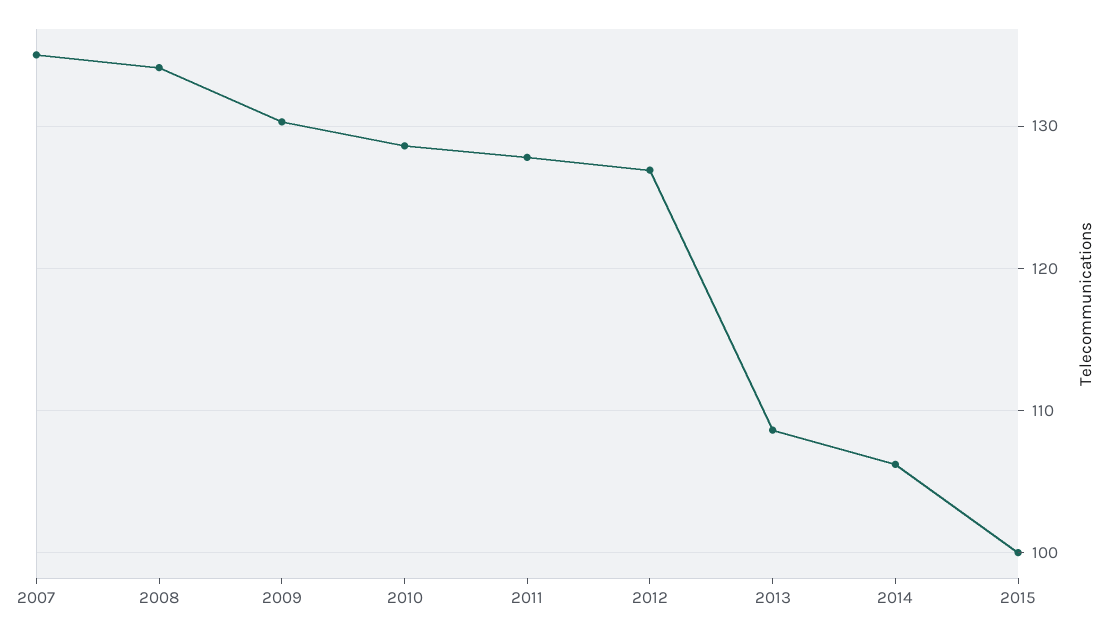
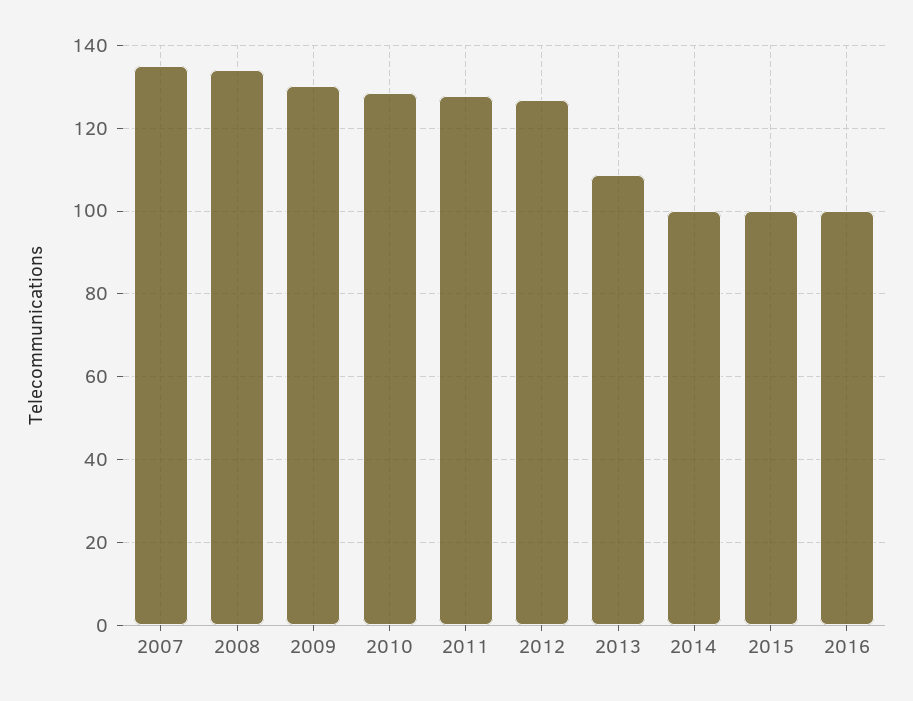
2014: 106 -> 100
2016: none -> 100

